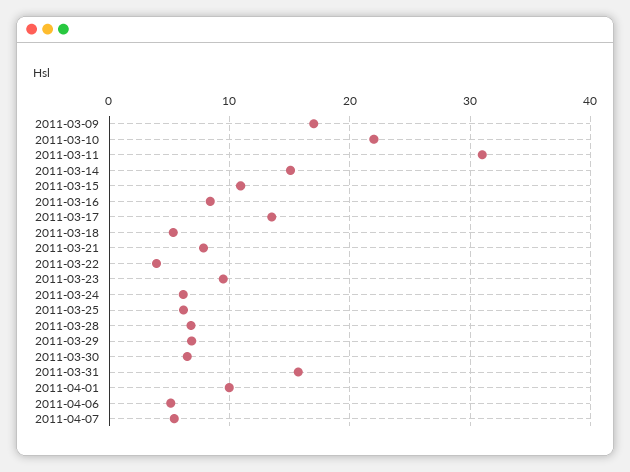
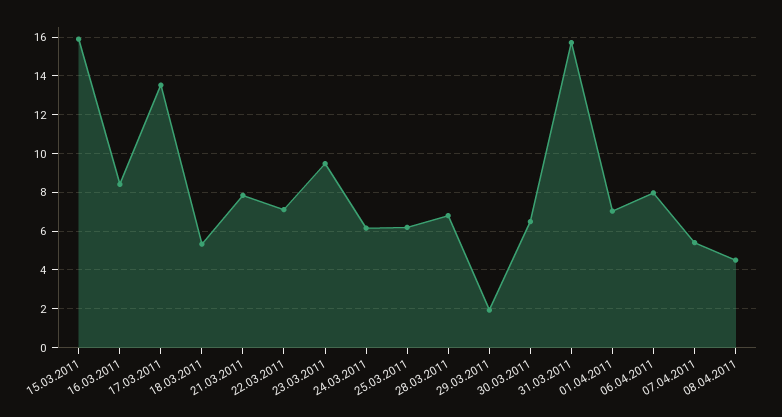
2011-03-09: 17 -> none
2011-03-10: 22 -> none
2011-03-11: 31 -> none
2011-03-14: 15 -> none
2011-03-15: 11 -> 16
2011-03-22: 4 -> 7
2011-03-29: 7 -> 2
2011-04-01: 10 -> 7
2011-04-06: 5 -> 8
08.04.2011: none -> 4.5

